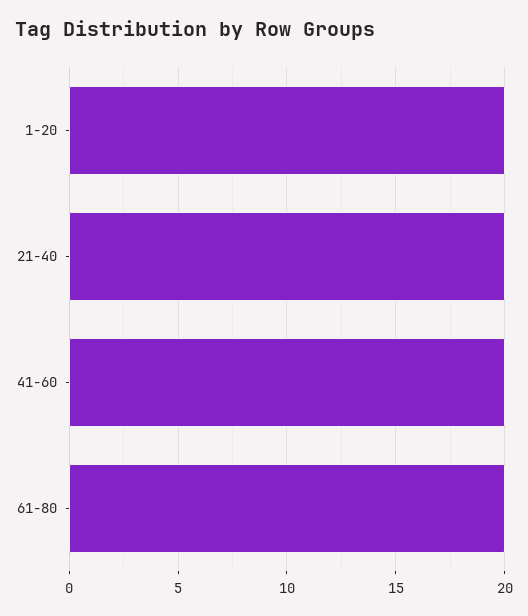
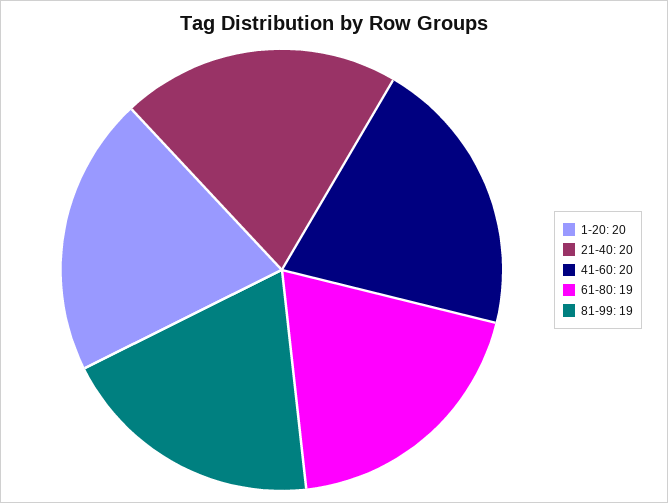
61-80: 20 -> 19
81-99: none -> 19

